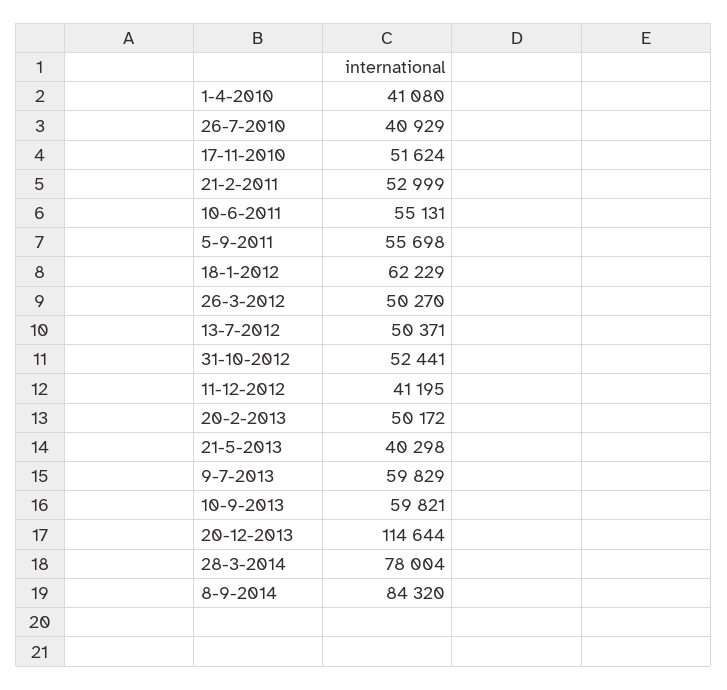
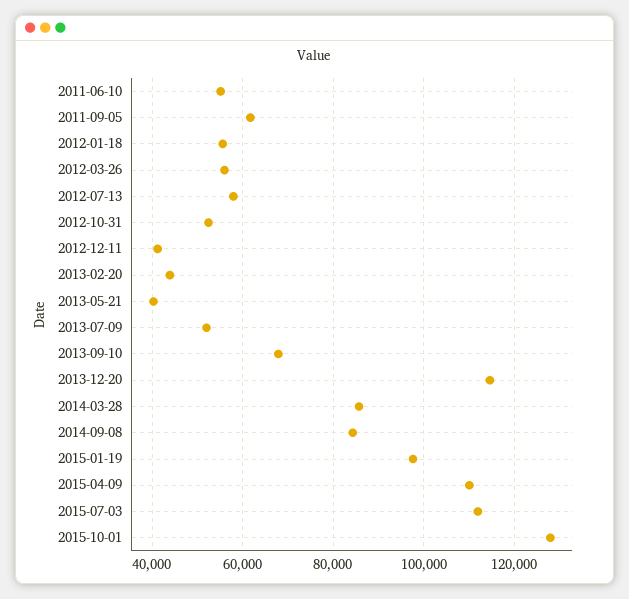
1-4-2010: 41080 -> none
26-7-2010: 40929 -> none
17-11-2010: 51624 -> none
21-2-2011: 52999 -> none
5-9-2011: 55698 -> 62000
18-1-2012: 62229 -> 56000
26-3-2012: 50270 -> 56000
13-7-2012: 50371 -> 58000
20-2-2013: 50172 -> 44000
9-7-2013: 59829 -> 52000
10-9-2013: 59821 -> 68000
28-3-2014: 78004 -> 86000
2015-01-19: none -> 98000
2015-04-09: none -> 110000
2015-07-03: none -> 112000
2015-10-01: none -> 128000

